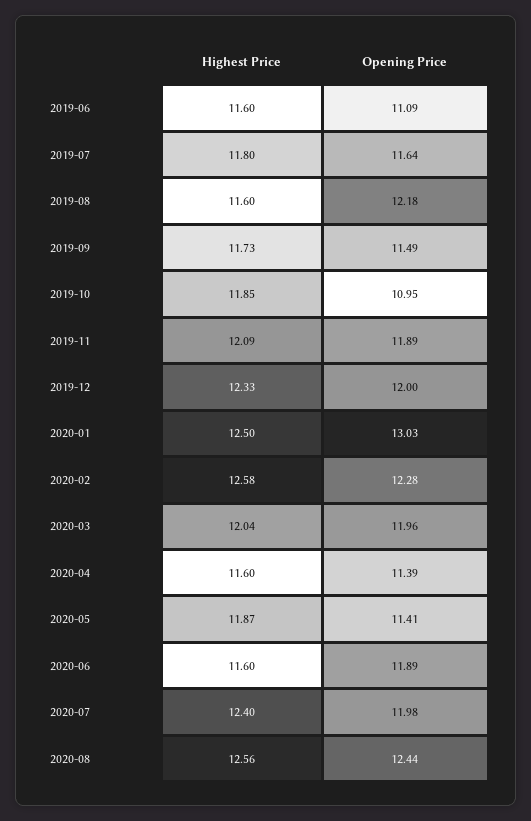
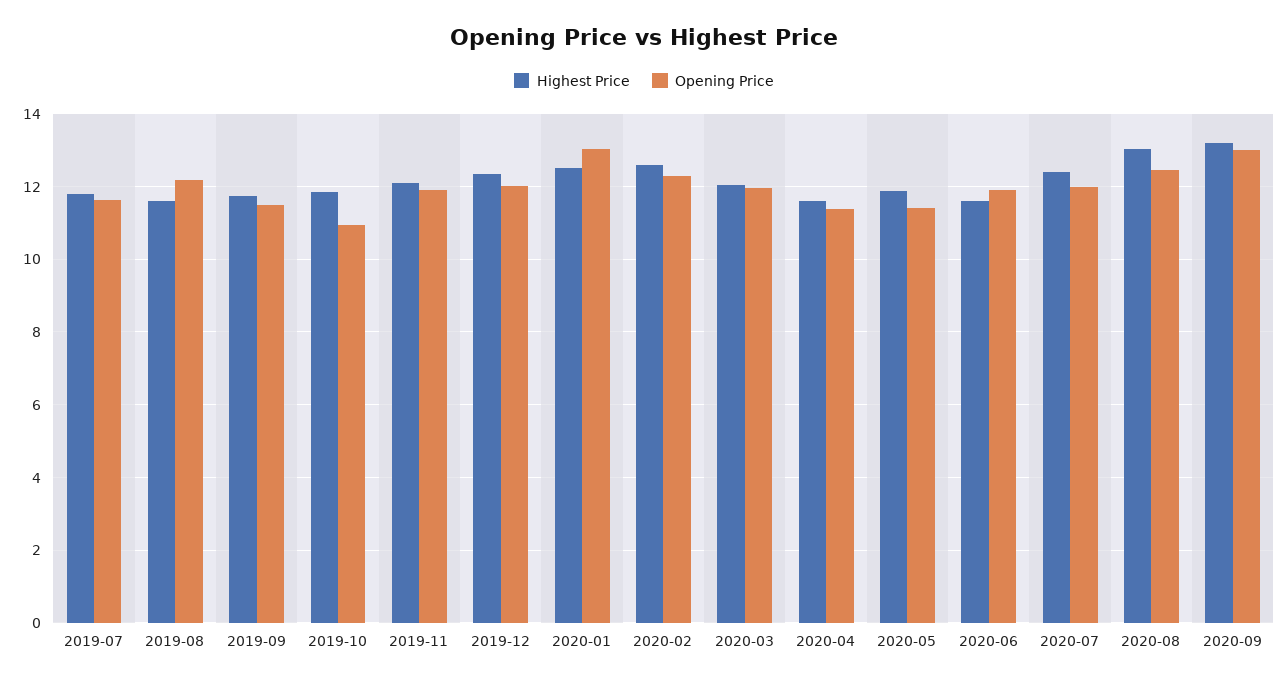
Highest Price, 2019-06: 11.6 -> none
Opening Price, 2019-06: 11.09 -> none
Highest Price, 2020-08: 12.56 -> 13
Highest Price, 2020-09: none -> 13.2
Opening Price, 2020-09: none -> 13

